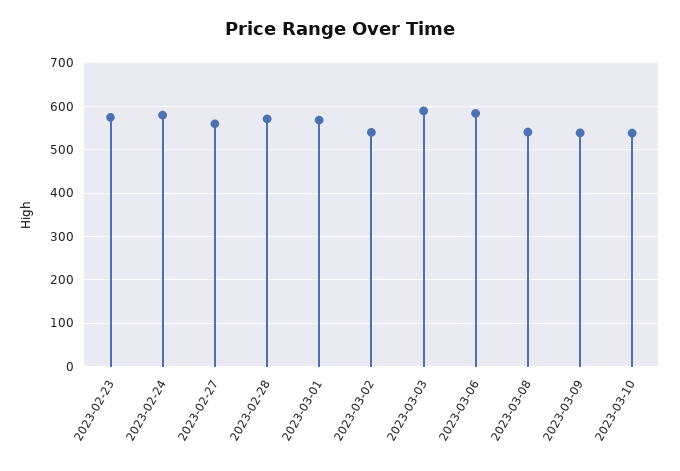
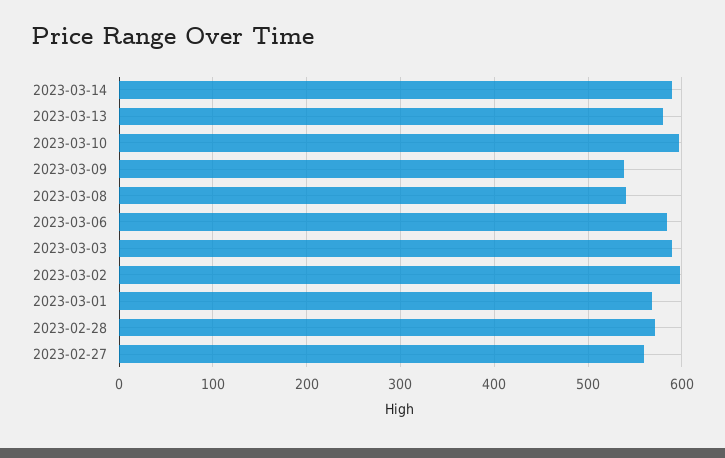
2023-02-23: 580 -> none
2023-02-24: 580 -> none
2023-03-02: 540 -> 600
2023-03-10: 540 -> 600
2023-03-14: none -> 590
2023-03-13: none -> 580

